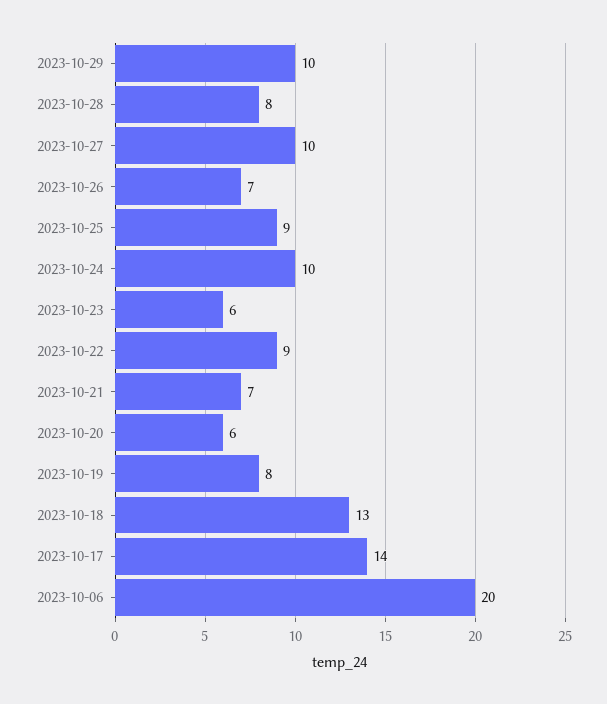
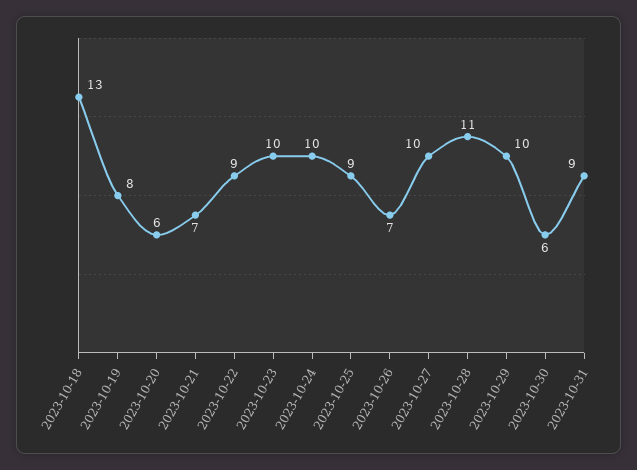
2023-10-28: 8 -> 11
2023-10-23: 6 -> 10
2023-10-17: 14 -> none
2023-10-06: 20 -> none
2023-10-30: none -> 6
2023-10-31: none -> 9

